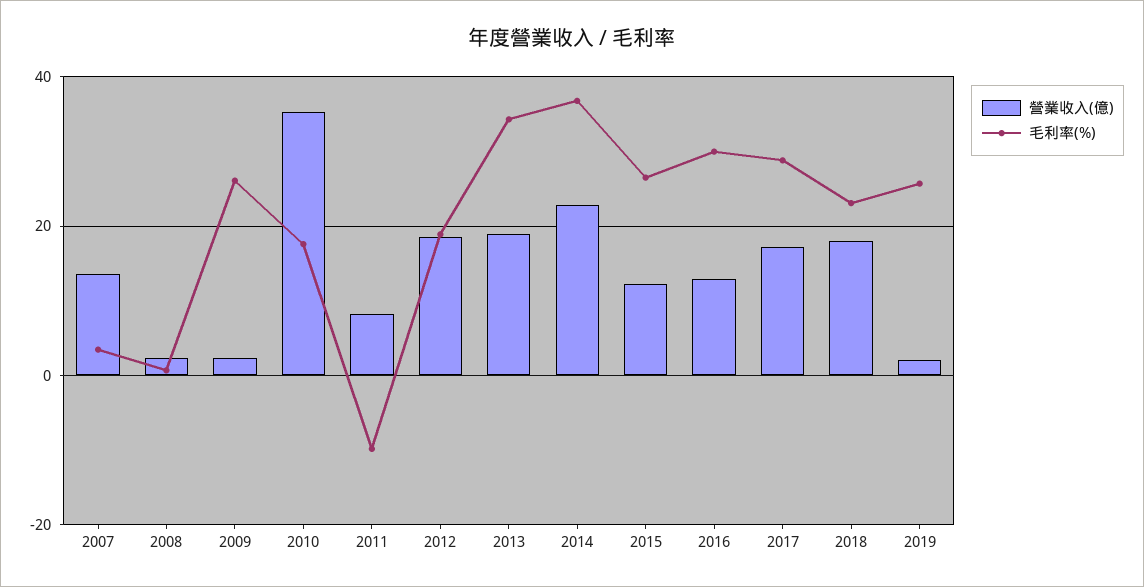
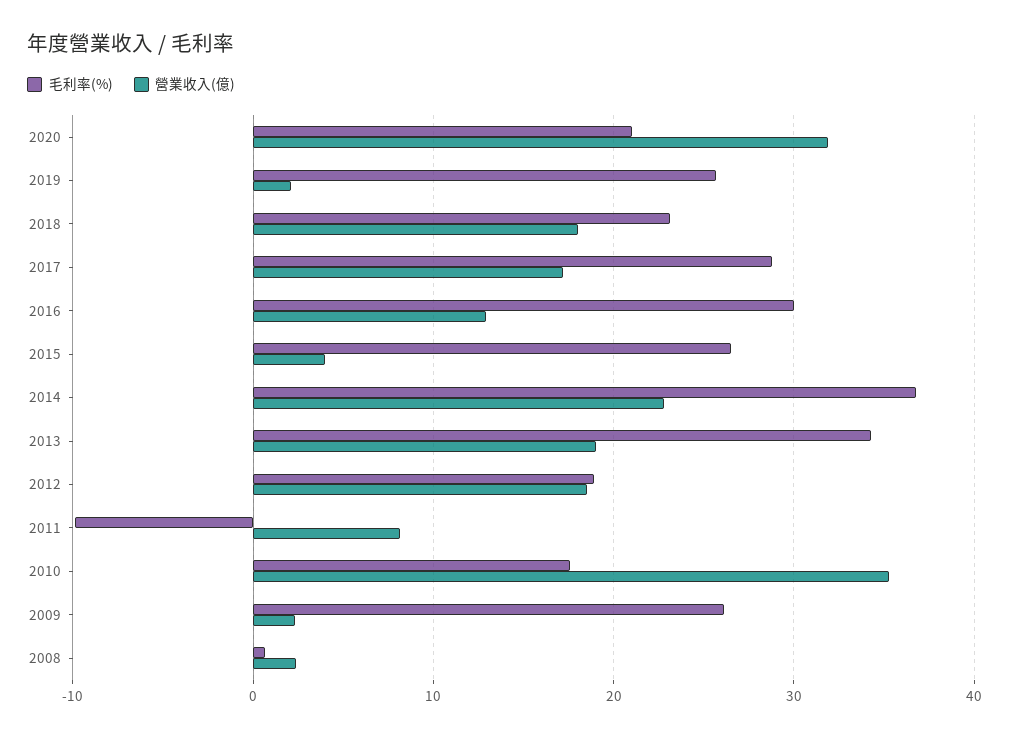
營業收入(億), 2007: 14 -> none
毛利率(%), 2007: 4 -> none
營業收入(億), 2015: 12 -> 4
毛利率(%), 2020: none -> 21
營業收入(億), 2020: none -> 32

